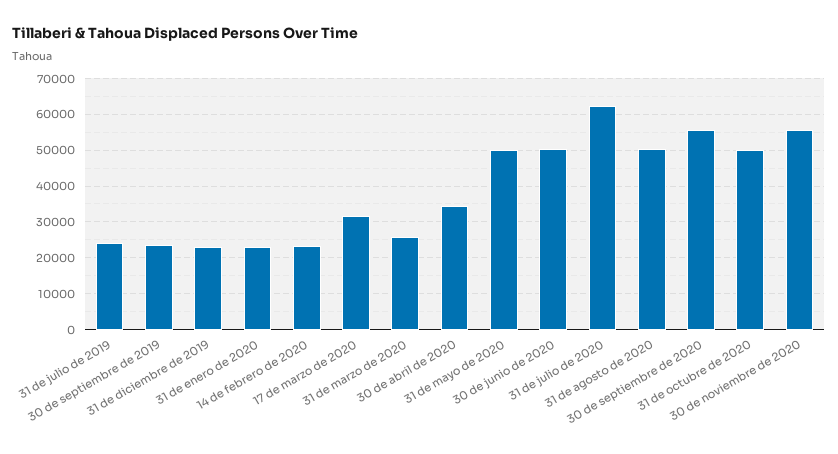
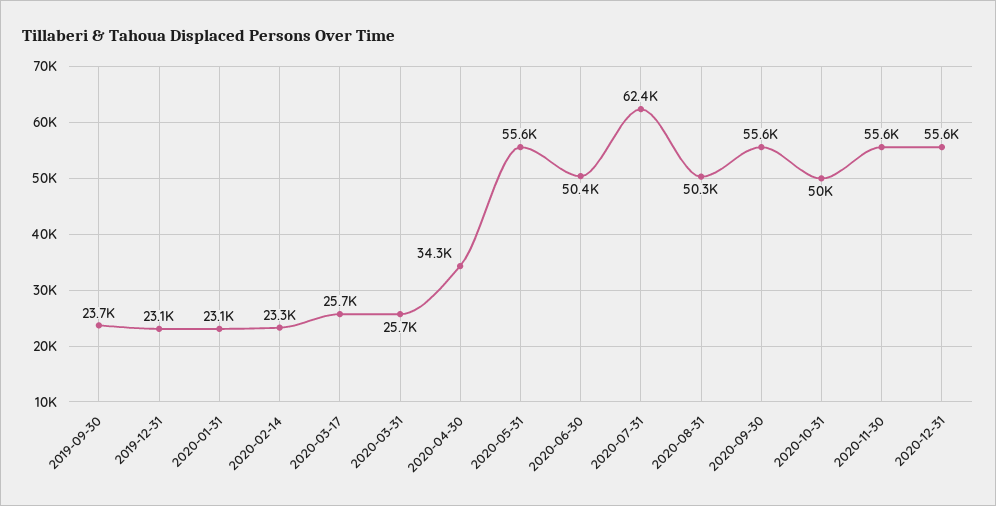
31 de julio de 2019: 24000 -> none
17 de marzo de 2020: 32000 -> 25700
31 de mayo de 2020: 50000 -> 55600
2020-12-31: none -> 55600

